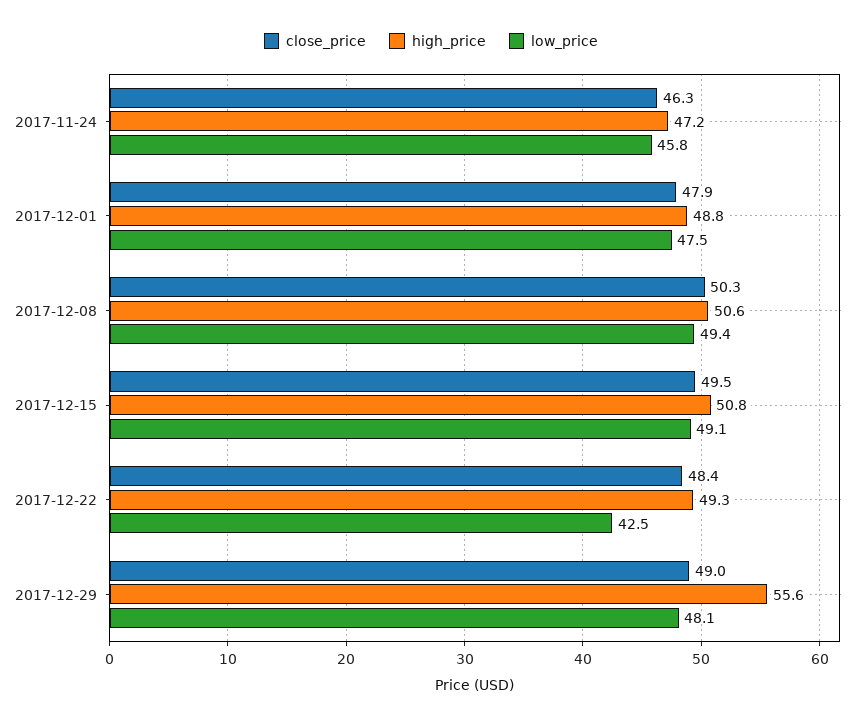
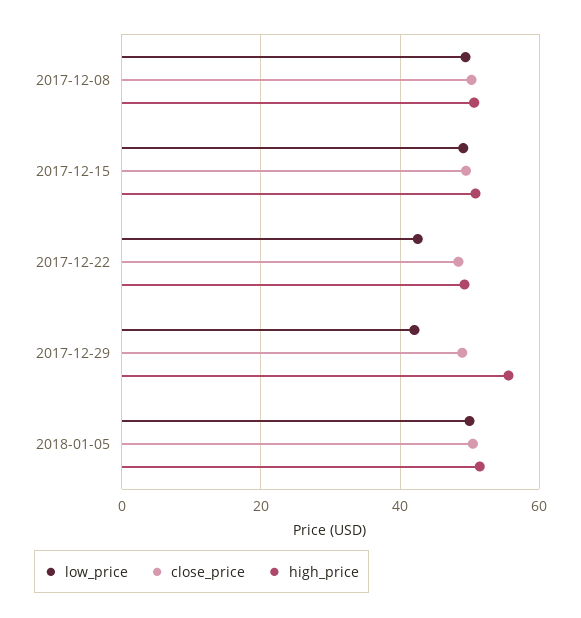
close_price, 2017-11-24: 46.3 -> none
high_price, 2017-11-24: 47.2 -> none
low_price, 2017-11-24: 45.8 -> none
close_price, 2017-12-01: 47.9 -> none
high_price, 2017-12-01: 48.8 -> none
low_price, 2017-12-01: 47.5 -> none
low_price, 2017-12-29: 48.1 -> 42
low_price, 2018-01-05: none -> 50
close_price, 2018-01-05: none -> 50
high_price, 2018-01-05: none -> 52

